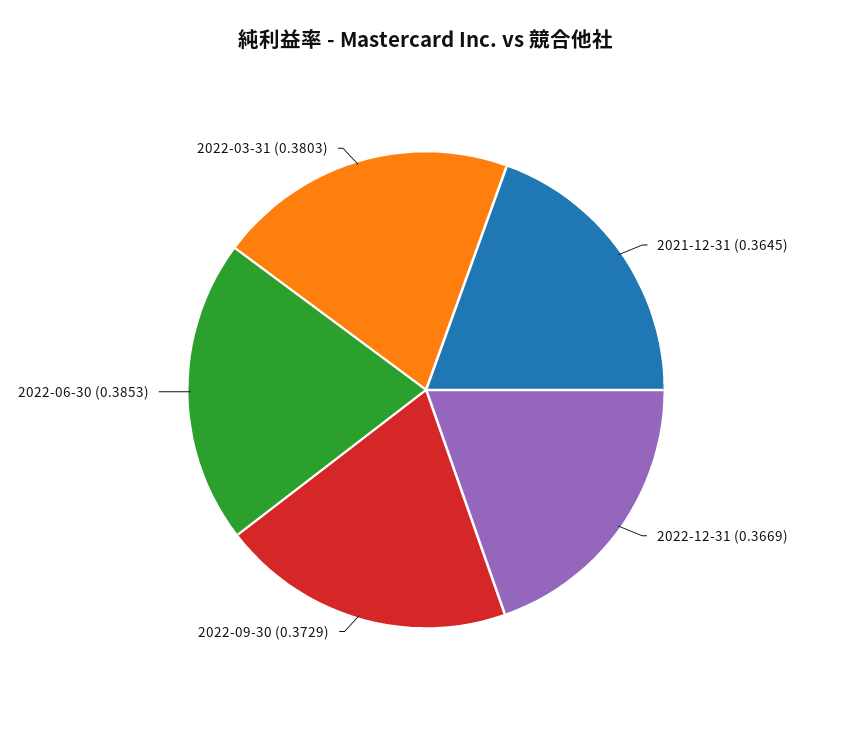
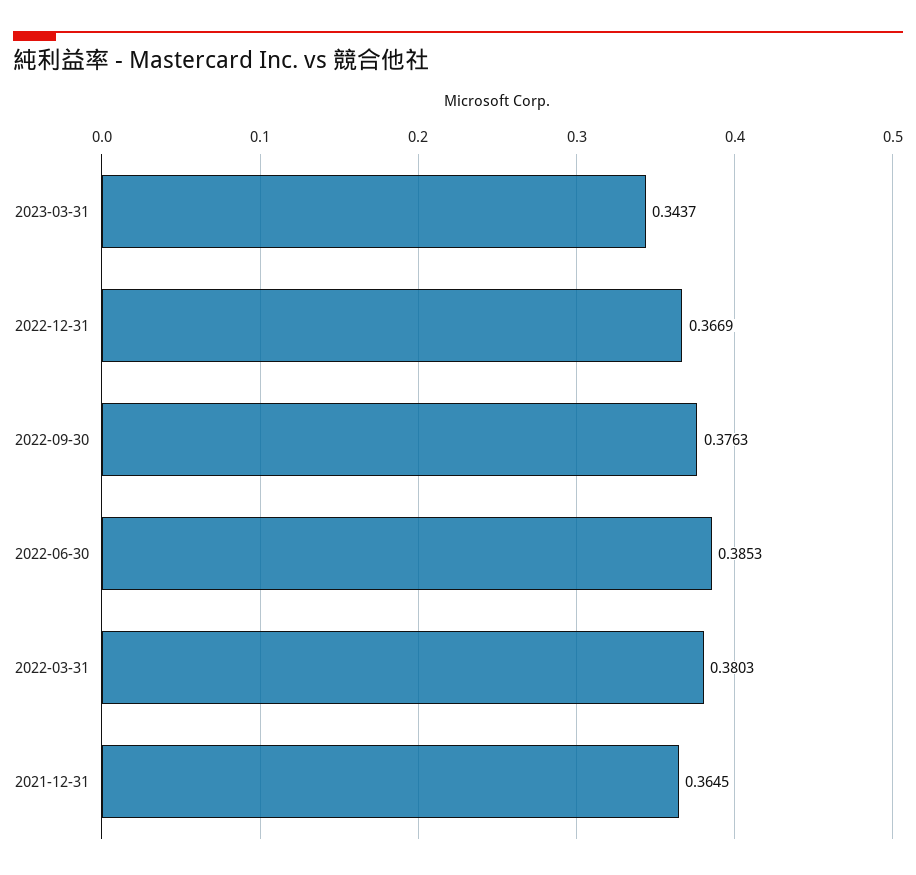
2022-09-30: 0.3729 -> 0.3763
2023-03-31: none -> 0.3437

